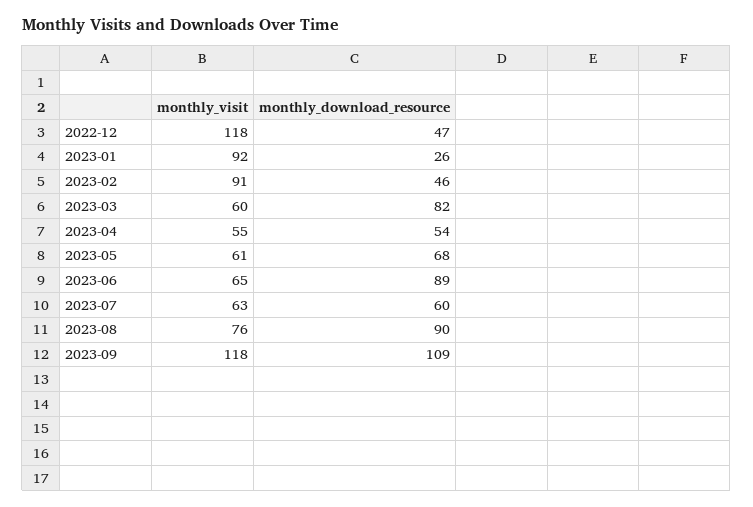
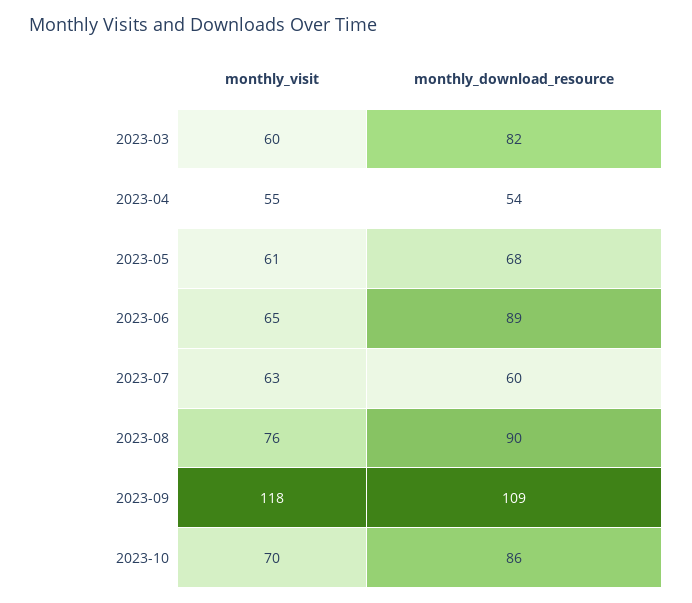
monthly_visit, 2022-12: 118 -> none
monthly_download_resource, 2022-12: 47 -> none
monthly_visit, 2023-01: 92 -> none
monthly_download_resource, 2023-01: 26 -> none
monthly_visit, 2023-02: 91 -> none
monthly_download_resource, 2023-02: 46 -> none
monthly_visit, 2023-10: none -> 70
monthly_download_resource, 2023-10: none -> 86

